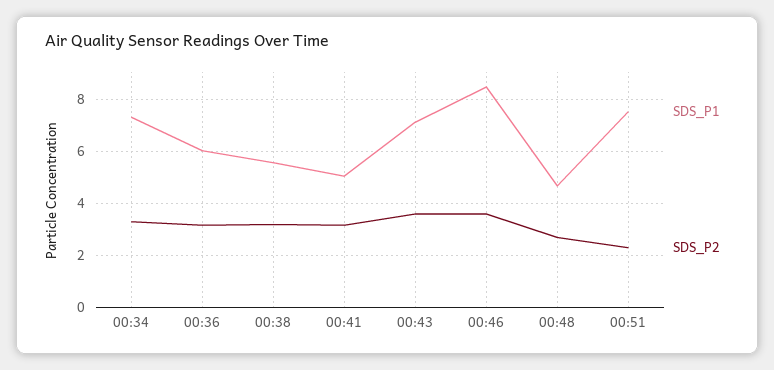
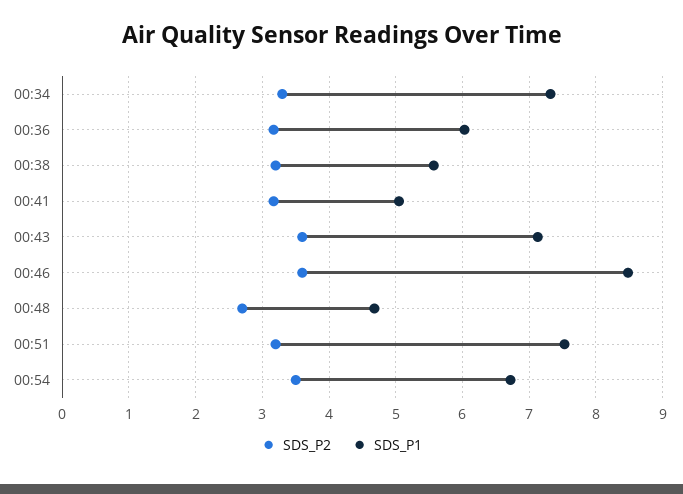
SDS_P2, 00:51: 2.25 -> 3.2
SDS_P2, 00:54: none -> 3.5
SDS_P1, 00:54: none -> 6.7

